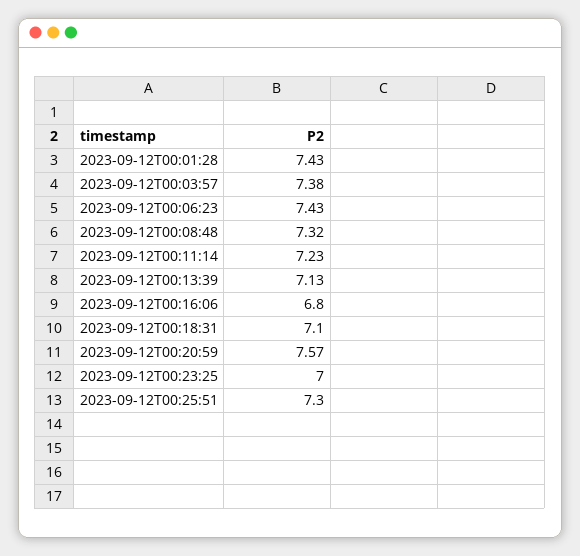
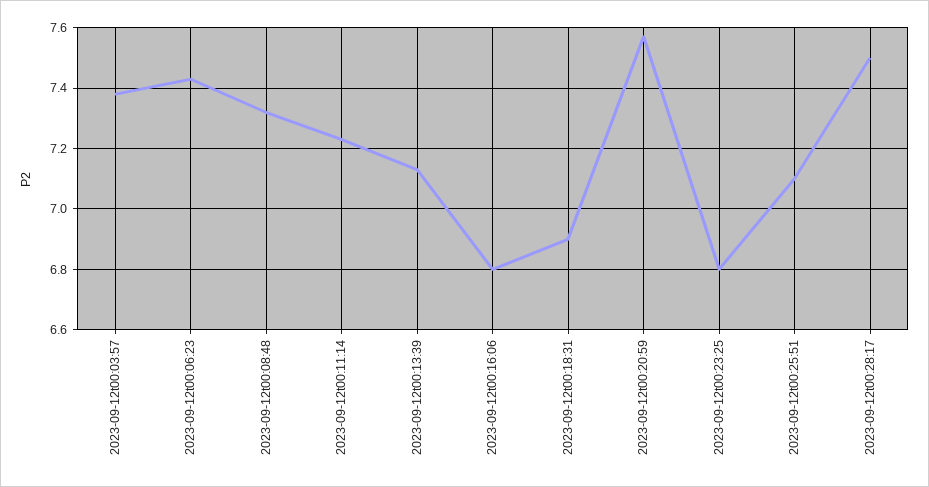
2023-09-12T00:01:28: 7.43 -> none
2023-09-12T00:18:31: 7.1 -> 6.9
2023-09-12T00:23:25: 7 -> 6.8
2023-09-12T00:25:51: 7.3 -> 7.1
2023-09-12t00:28:17: none -> 7.5

